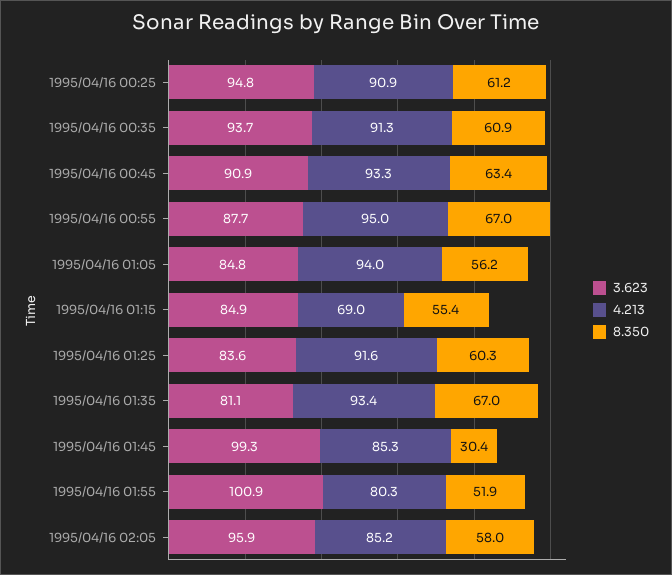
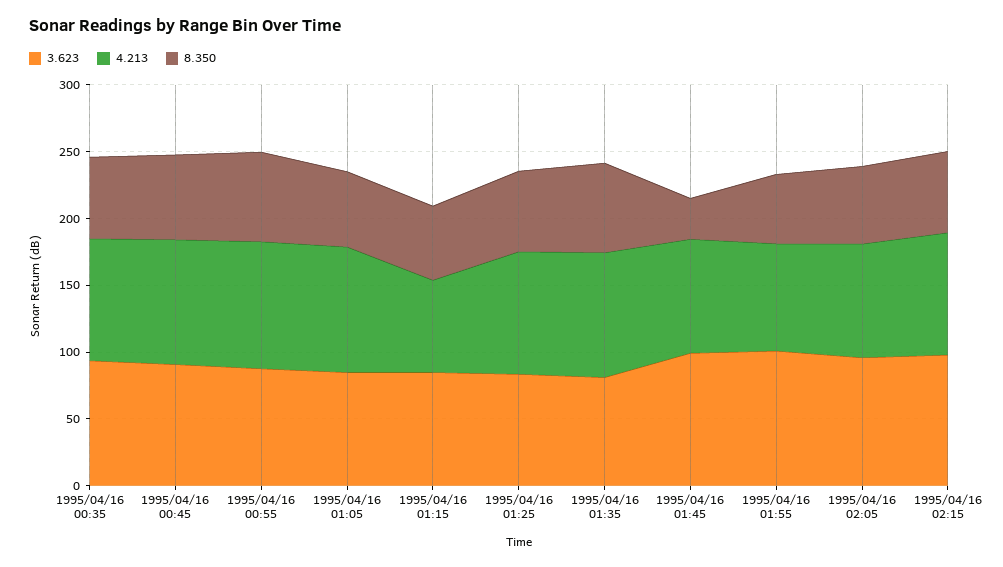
3.623, 1995/04/16 00:25: 94.8 -> none
4.213, 1995/04/16 00:25: 90.9 -> none
8.350, 1995/04/16 00:25: 61.2 -> none
3.623, 1995/04/16 02:15: none -> 100
4.213, 1995/04/16 02:15: none -> 90
8.350, 1995/04/16 02:15: none -> 60

